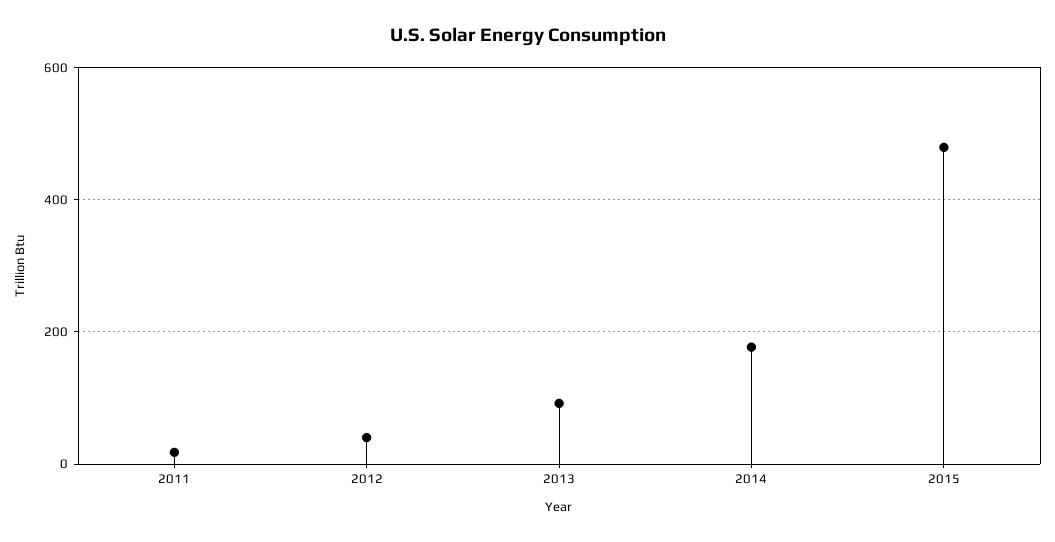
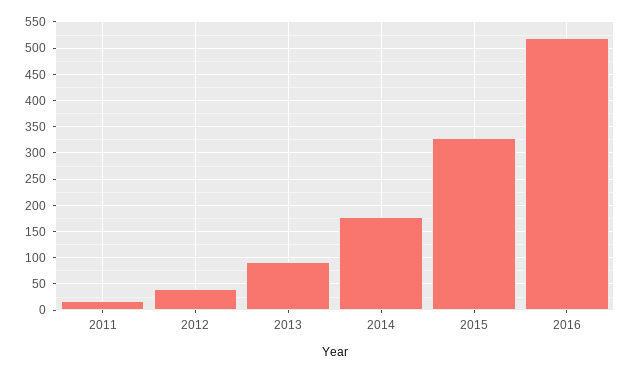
2015: 480 -> 325
2016: none -> 525

